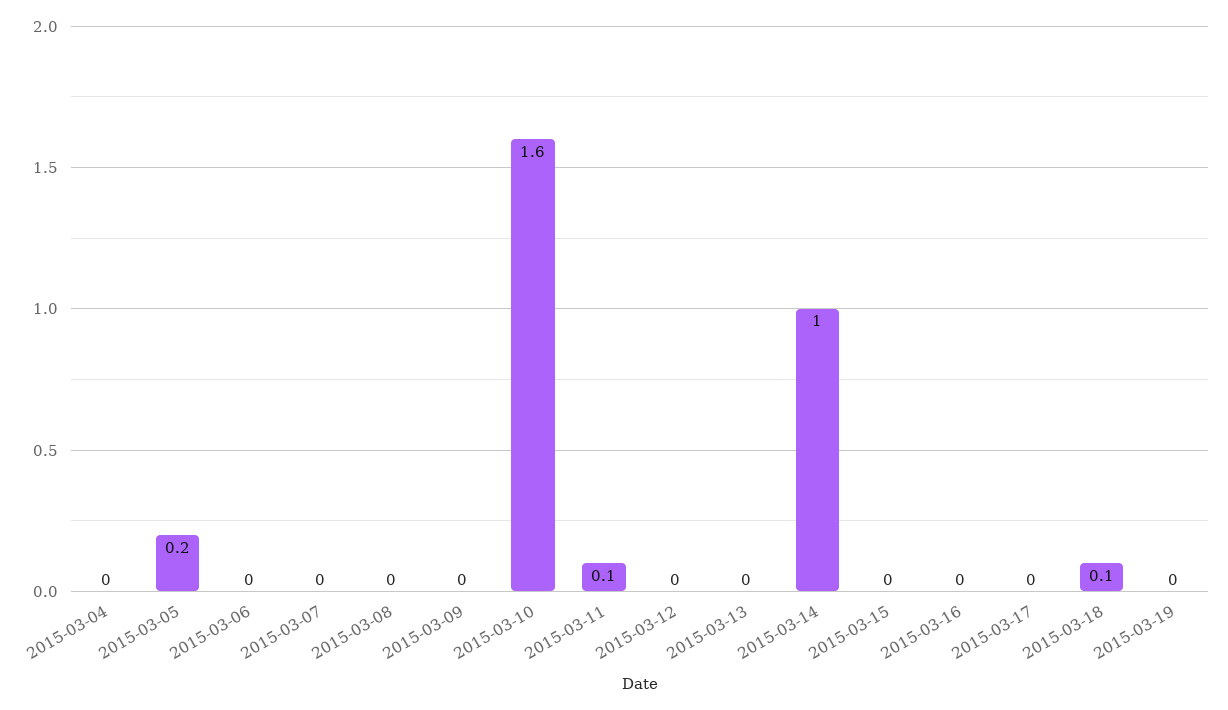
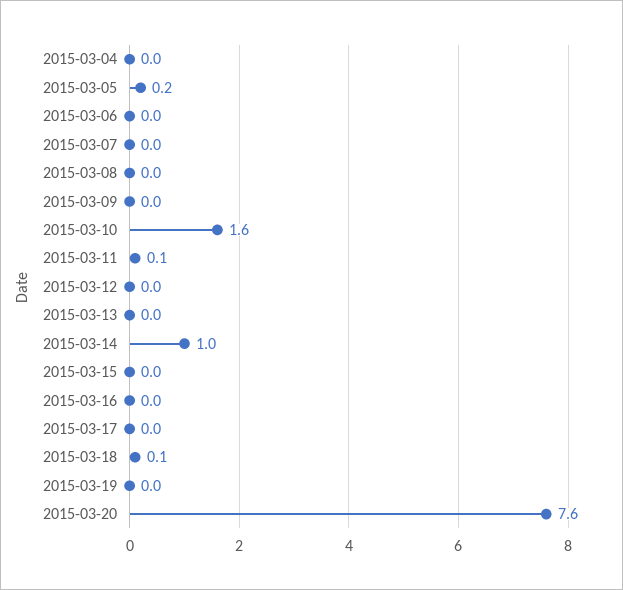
2015-03-20: none -> 7.6

